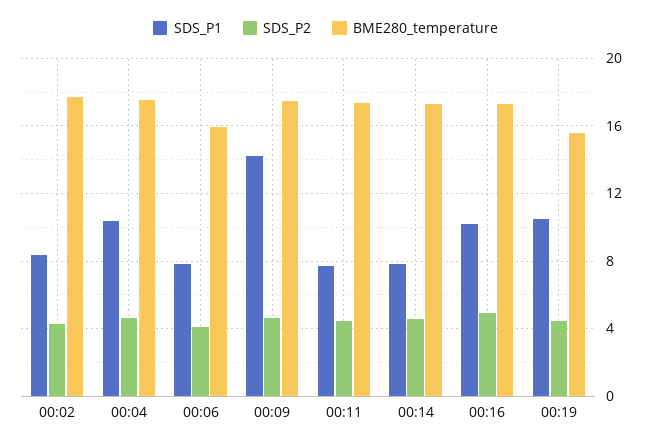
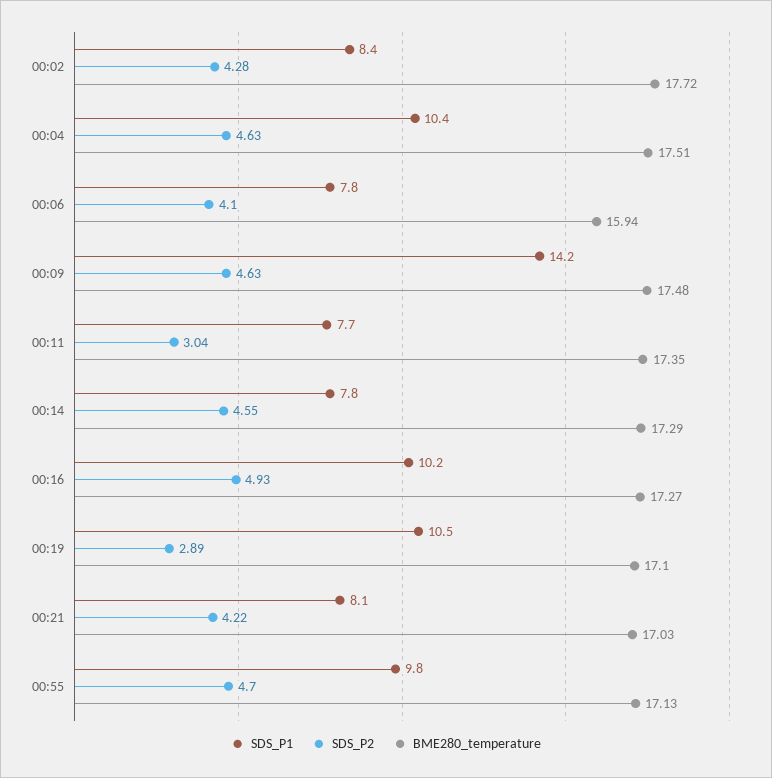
SDS_P2, 00:11: 4.5 -> 3.04
SDS_P2, 00:19: 4.5 -> 2.89
BME280_temperature, 00:19: 15.5 -> 17.1
SDS_P1, 00:21: none -> 8.1
SDS_P2, 00:21: none -> 4.22
BME280_temperature, 00:21: none -> 17.03
SDS_P1, 00:55: none -> 9.8
SDS_P2, 00:55: none -> 4.7
BME280_temperature, 00:55: none -> 17.13

